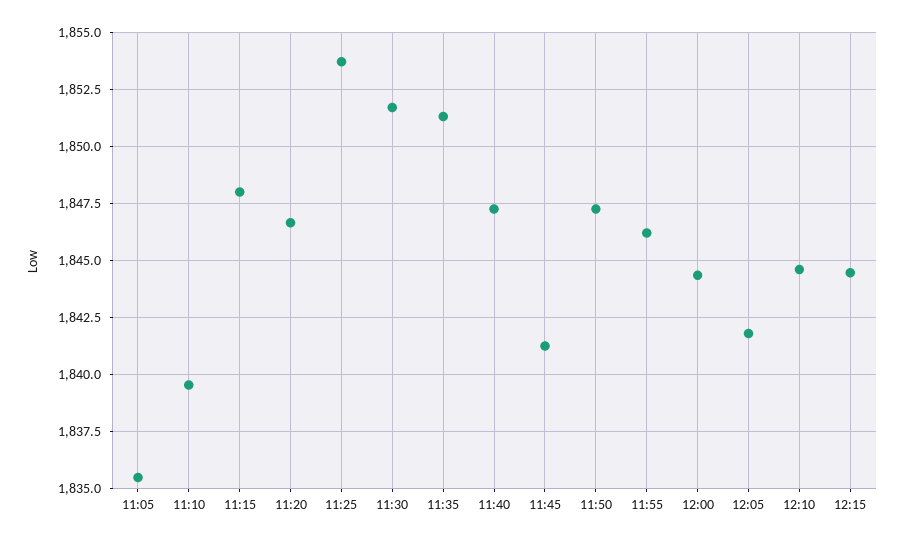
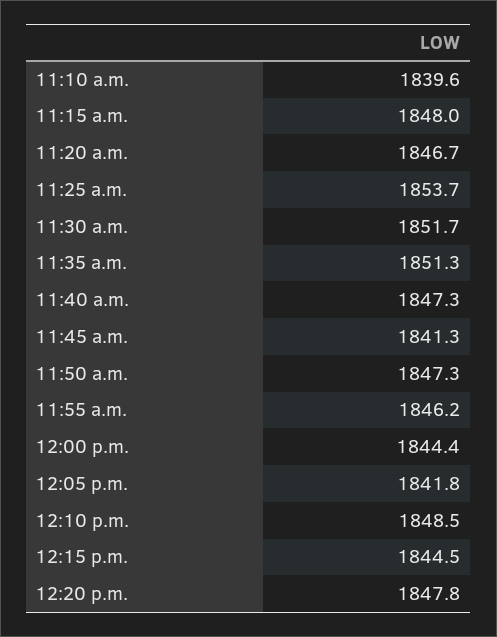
11:05: 1835.5 -> none
12:10: 1844.5 -> 1848.5
12:20 p.m.: none -> 1847.8

